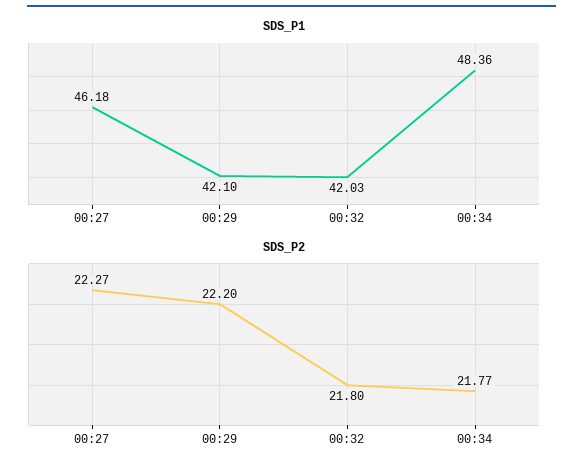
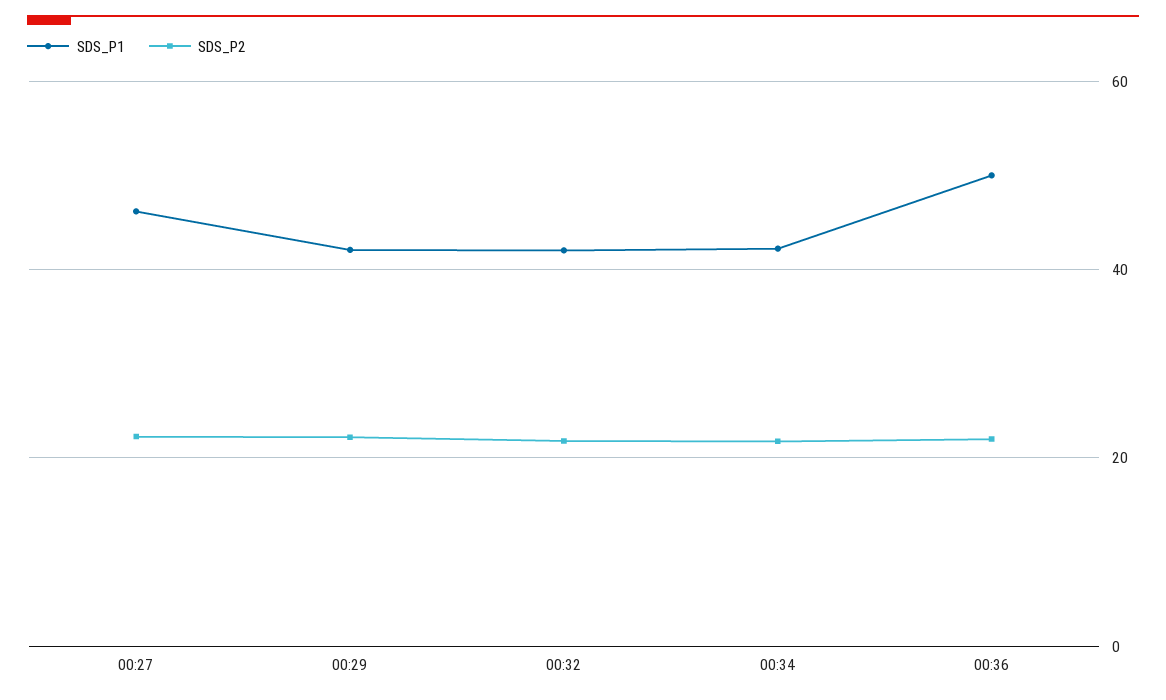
SDS_P1, 00:34: 48.36 -> 42
SDS_P1, 00:36: none -> 50
SDS_P2, 00:36: none -> 22

